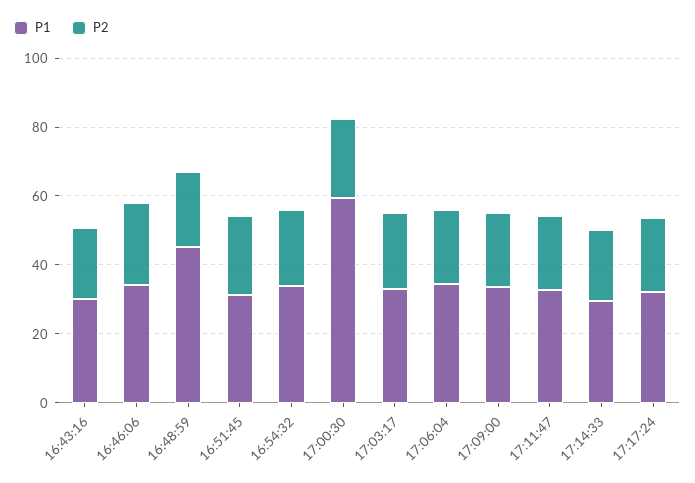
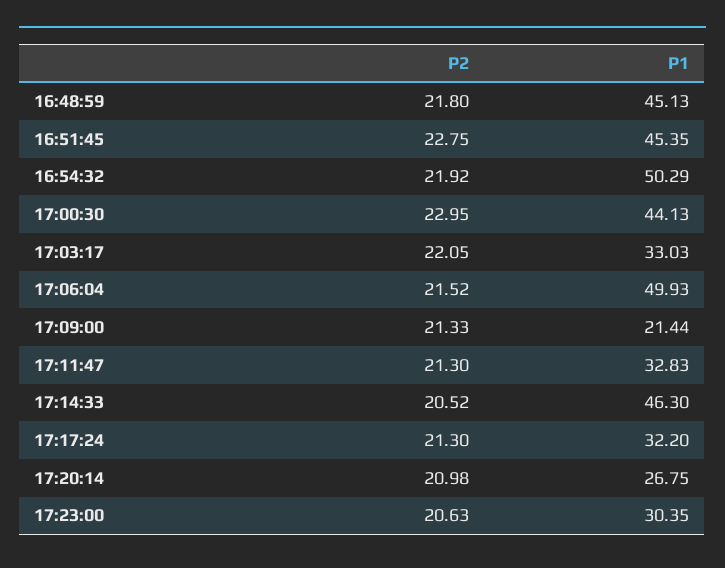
P1, 16:43:16: 30 -> none
P2, 16:43:16: 20 -> none
P1, 16:46:06: 35 -> none
P2, 16:46:06: 25 -> none
P1, 16:51:45: 30 -> 45.35
P1, 16:54:32: 35 -> 50.29
P1, 17:00:30: 60 -> 44.13
P1, 17:06:04: 35 -> 49.93
P1, 17:09:00: 35 -> 21.44
P1, 17:14:33: 30 -> 46.3
P2, 17:20:14: none -> 20.98
P1, 17:20:14: none -> 26.75
P2, 17:23:00: none -> 20.63
P1, 17:23:00: none -> 30.35

